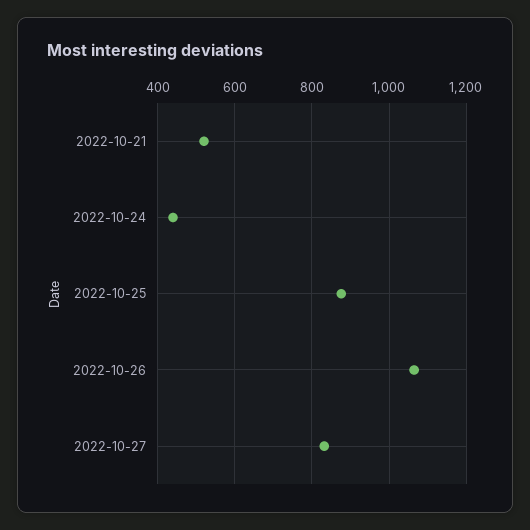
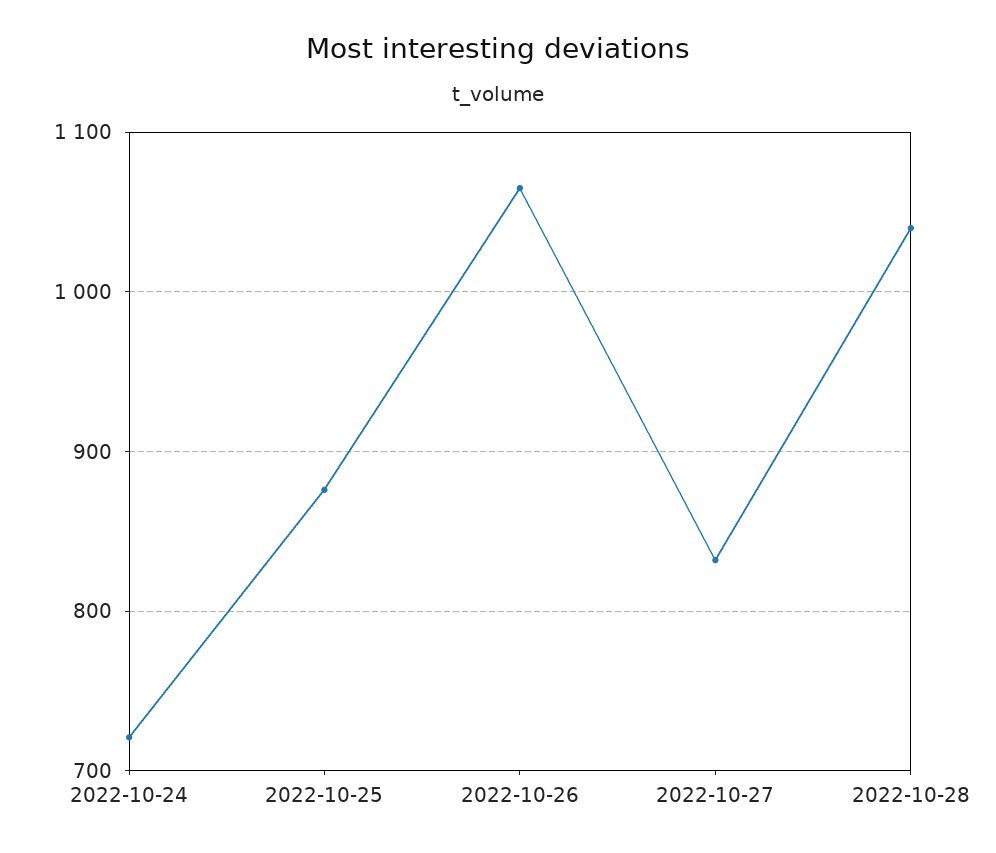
2022-10-21: 520 -> none
2022-10-24: 440 -> 720
2022-10-28: none -> 1040

